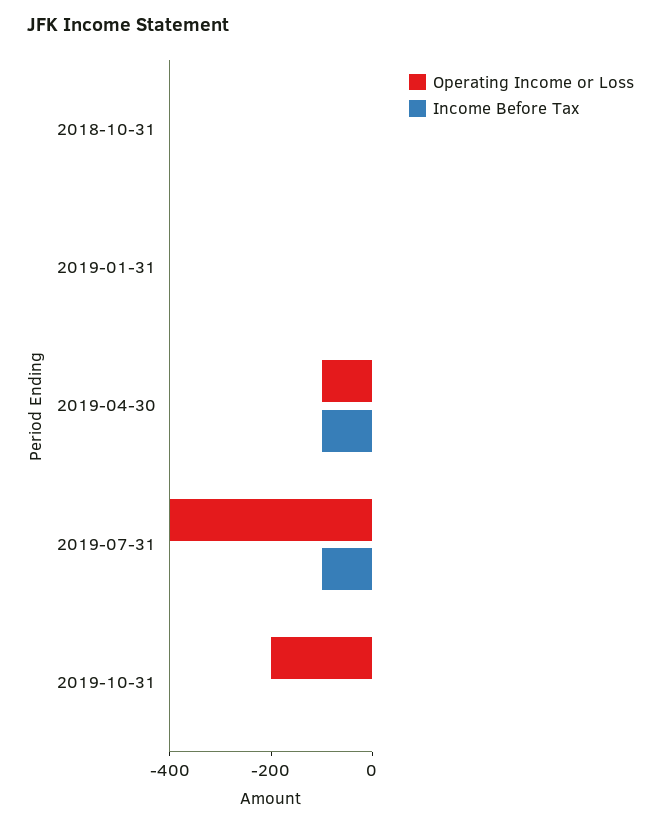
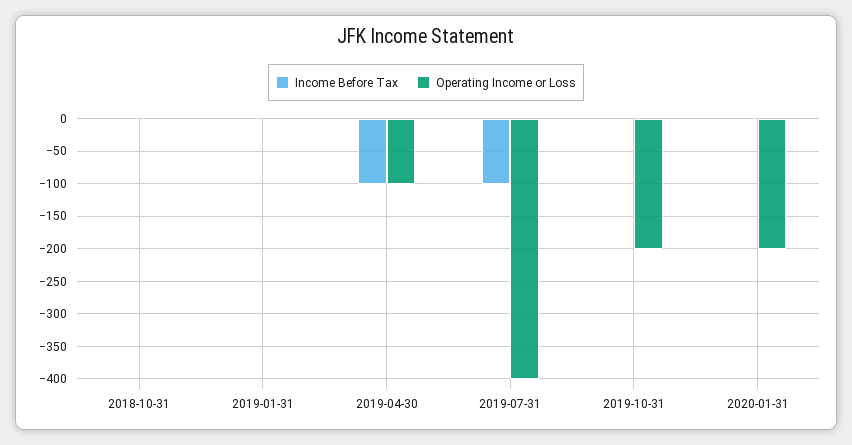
Income Before Tax, 2020-01-31: none -> 0
Operating Income or Loss, 2020-01-31: none -> -200

